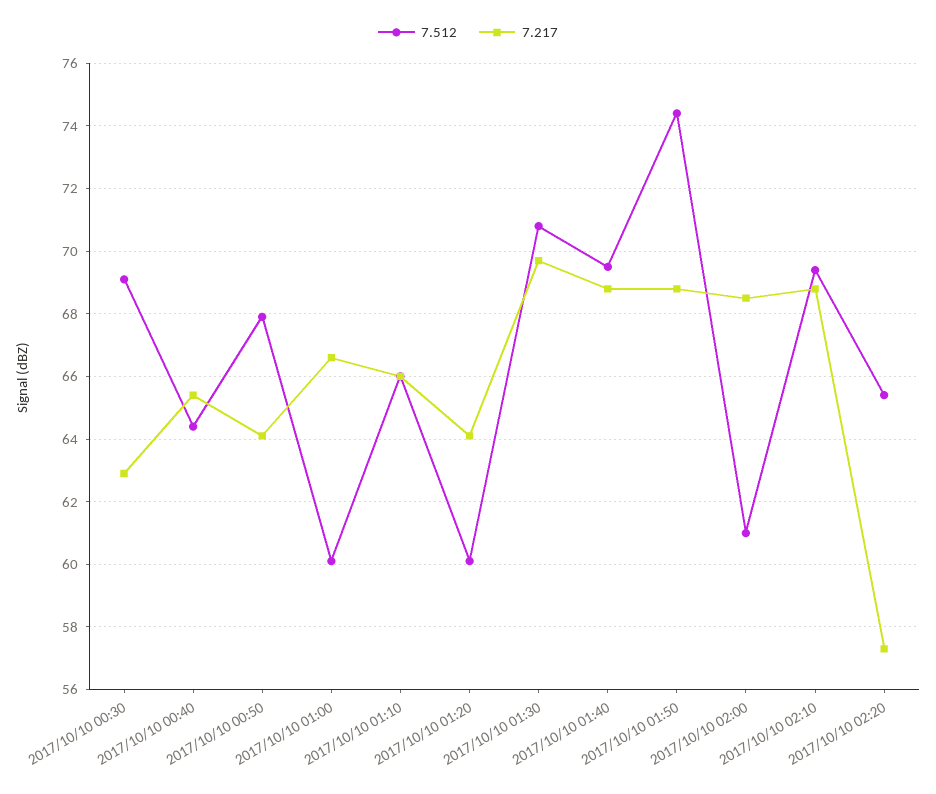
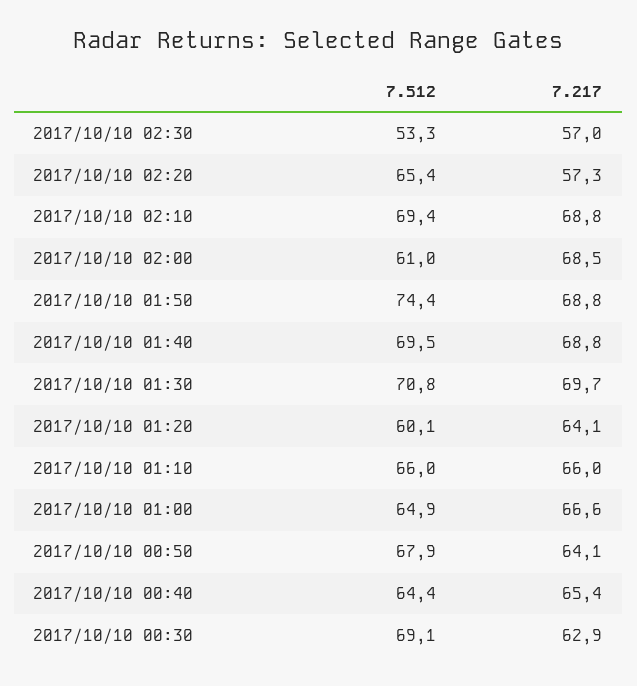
7.512, 2017/10/10 01:00: 60 -> 64.9
7.512, 2017/10/10 02:30: none -> 53.3
7.217, 2017/10/10 02:30: none -> 57

